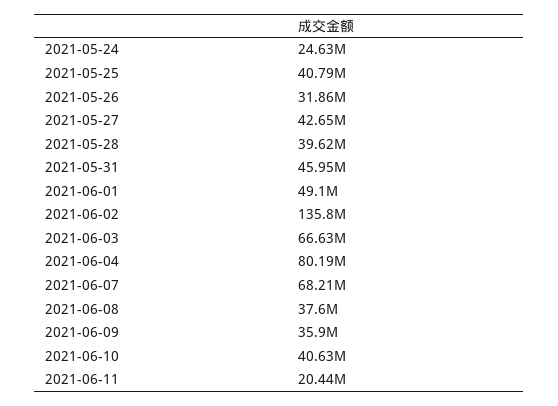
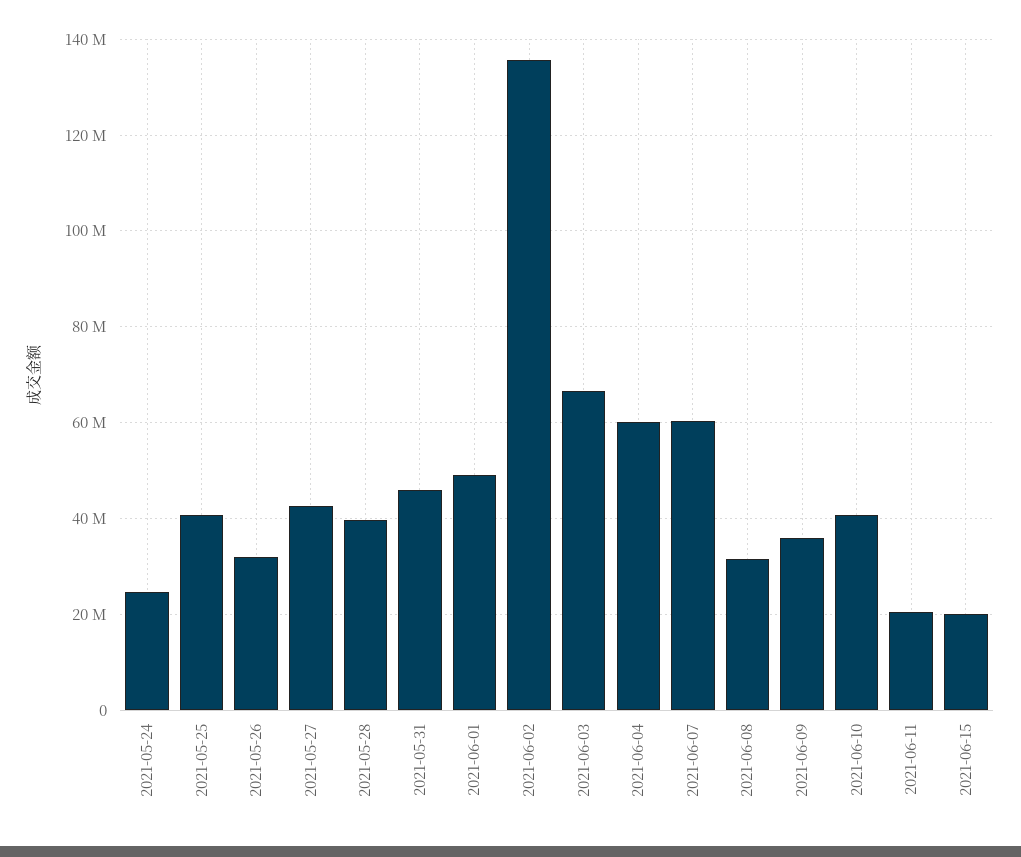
2021-06-04: 80190000 -> 60000000
2021-06-07: 68210000 -> 60000000
2021-06-08: 37600000 -> 32000000
2021-06-15: none -> 20000000

